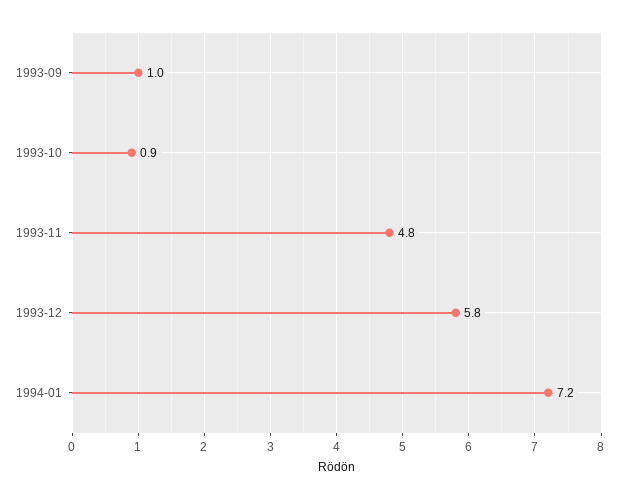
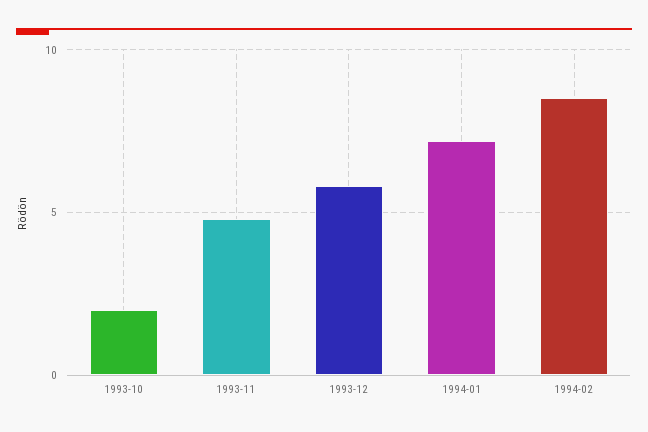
1993-09: 1 -> none
1993-10: 0.9 -> 2
1994-02: none -> 8.5

